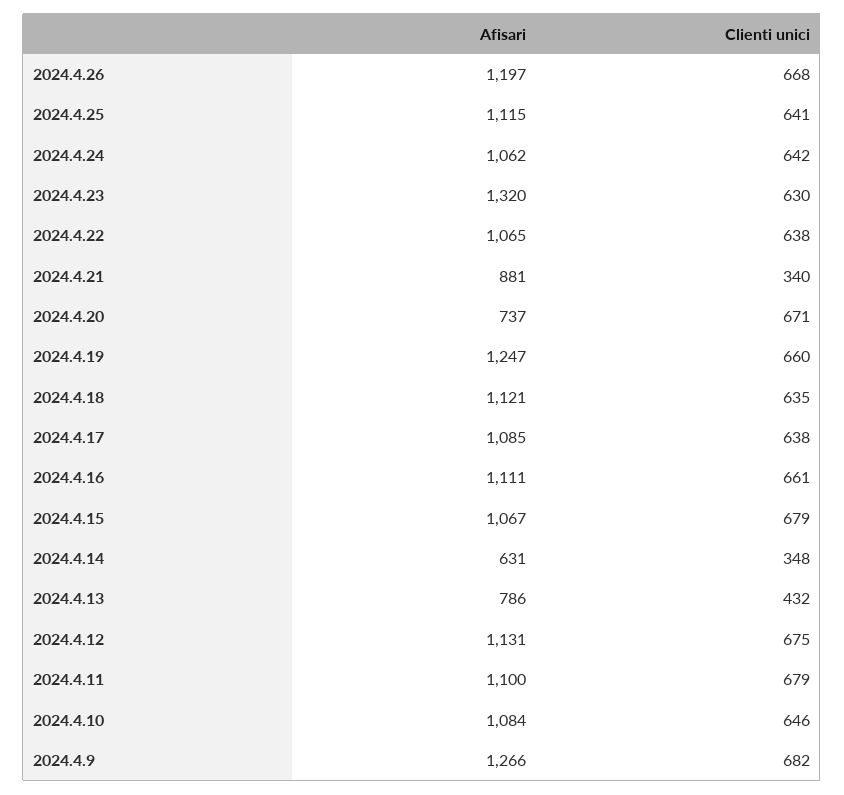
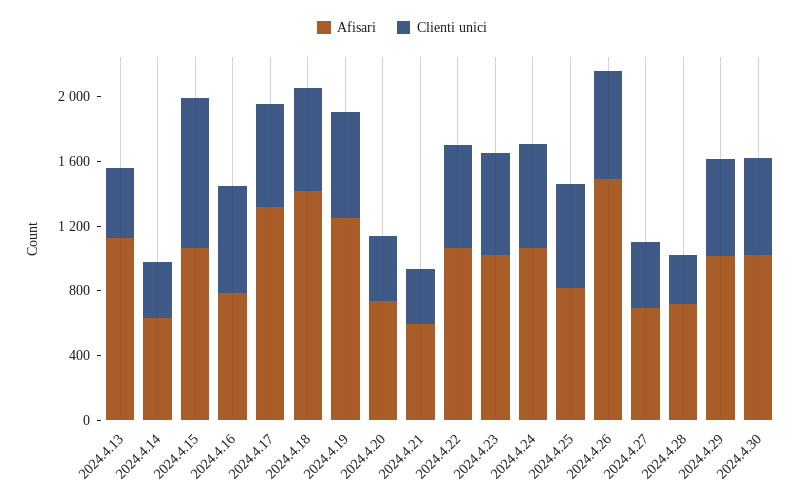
Afisari, 2024.4.26: 1197 -> 1500
Afisari, 2024.4.25: 1115 -> 800
Afisari, 2024.4.23: 1320 -> 1000
Afisari, 2024.4.21: 881 -> 600
Clienti unici, 2024.4.20: 671 -> 400
Afisari, 2024.4.18: 1121 -> 1400
Afisari, 2024.4.17: 1085 -> 1300
Afisari, 2024.4.16: 1111 -> 800
Clienti unici, 2024.4.15: 679 -> 900
Afisari, 2024.4.13: 786 -> 1100
Afisari, 2024.4.12: 1131 -> none
Clienti unici, 2024.4.12: 675 -> none
Afisari, 2024.4.11: 1100 -> none
Clienti unici, 2024.4.11: 679 -> none
Afisari, 2024.4.10: 1084 -> none
Clienti unici, 2024.4.10: 646 -> none
Afisari, 2024.4.9: 1266 -> none
Clienti unici, 2024.4.9: 682 -> none
Afisari, 2024.4.27: none -> 700
Clienti unici, 2024.4.27: none -> 400
Afisari, 2024.4.28: none -> 700
Clienti unici, 2024.4.28: none -> 300
Afisari, 2024.4.29: none -> 1000
Clienti unici, 2024.4.29: none -> 600
Afisari, 2024.4.30: none -> 1000
Clienti unici, 2024.4.30: none -> 600

